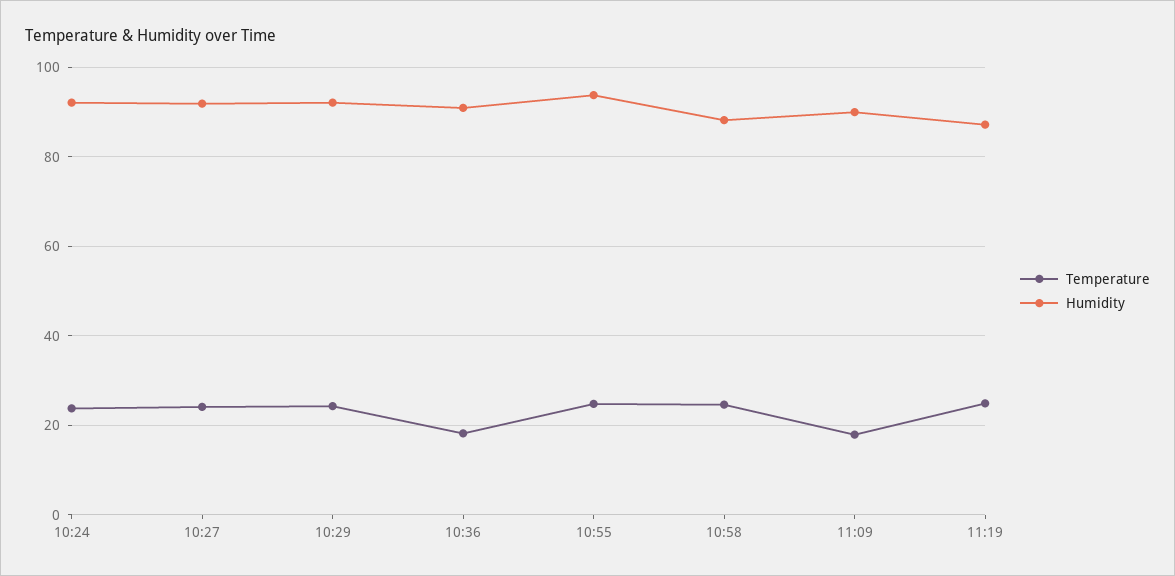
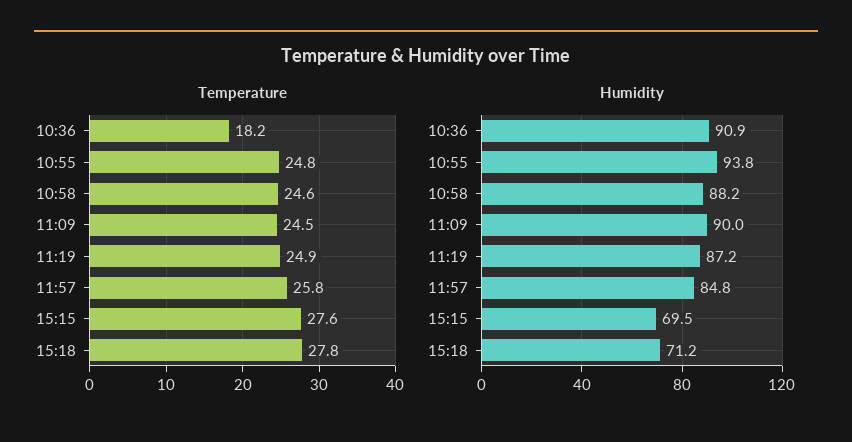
Temperature, 10:24: 24 -> none
Humidity, 10:24: 92 -> none
Temperature, 10:27: 24 -> none
Humidity, 10:27: 92 -> none
Temperature, 10:29: 24 -> none
Humidity, 10:29: 92 -> none
Temperature, 11:09: 18 -> 24.5
Temperature, 11:57: none -> 25.8
Temperature, 15:15: none -> 27.6
Temperature, 15:18: none -> 27.8
Humidity, 11:57: none -> 84.8
Humidity, 15:15: none -> 69.5
Humidity, 15:18: none -> 71.2

